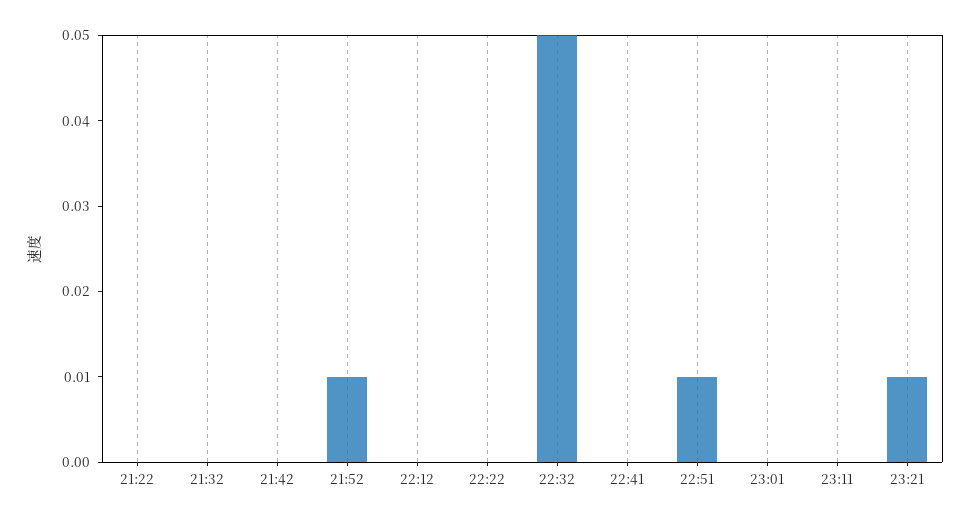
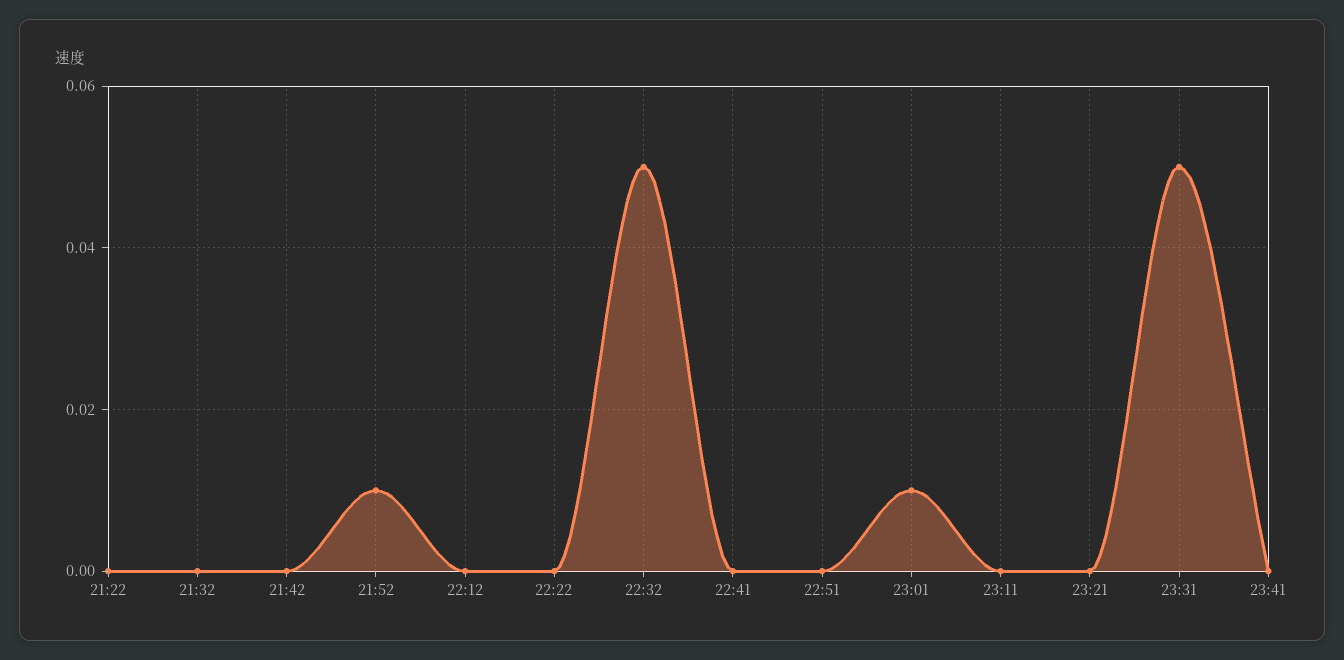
22:51: 0.01 -> 0
23:01: 0 -> 0.01
23:21: 0.01 -> 0
23:31: none -> 0.05
23:41: none -> 0

